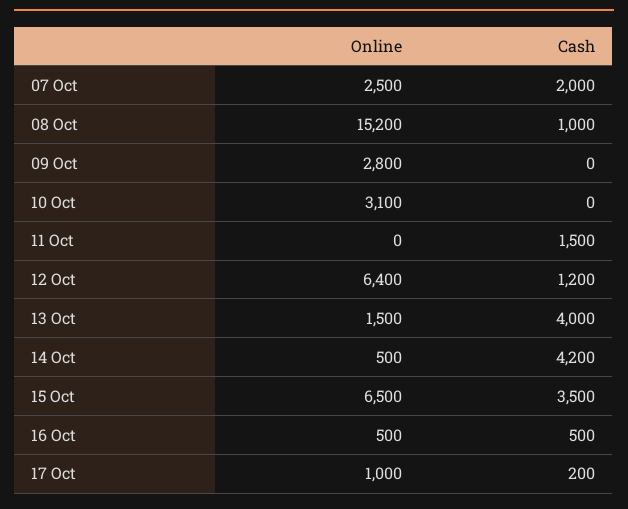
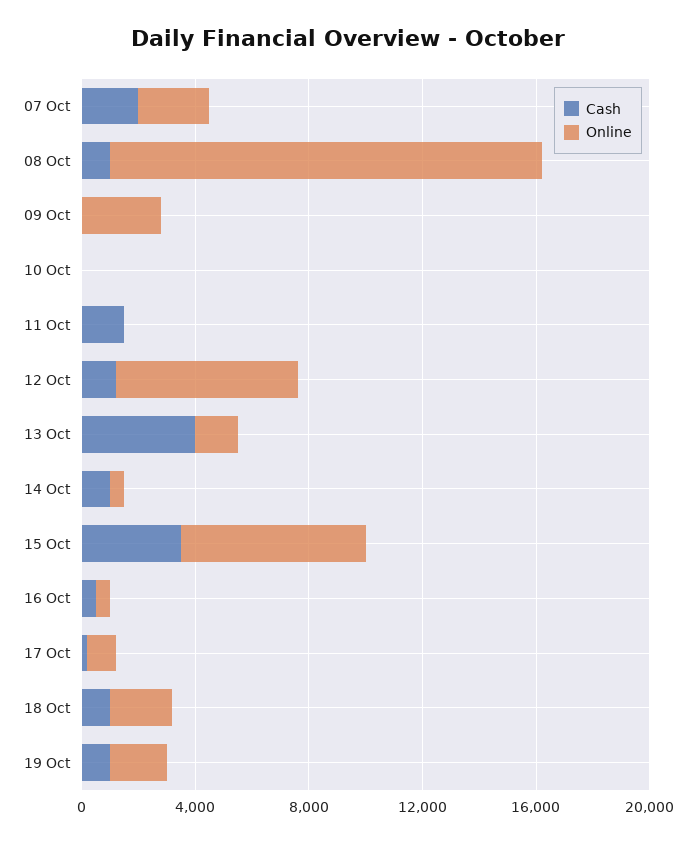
Online, 10 Oct: 3100 -> 0
Cash, 14 Oct: 4200 -> 1000
Cash, 18 Oct: none -> 1000
Online, 18 Oct: none -> 2000
Cash, 19 Oct: none -> 1000
Online, 19 Oct: none -> 2000

